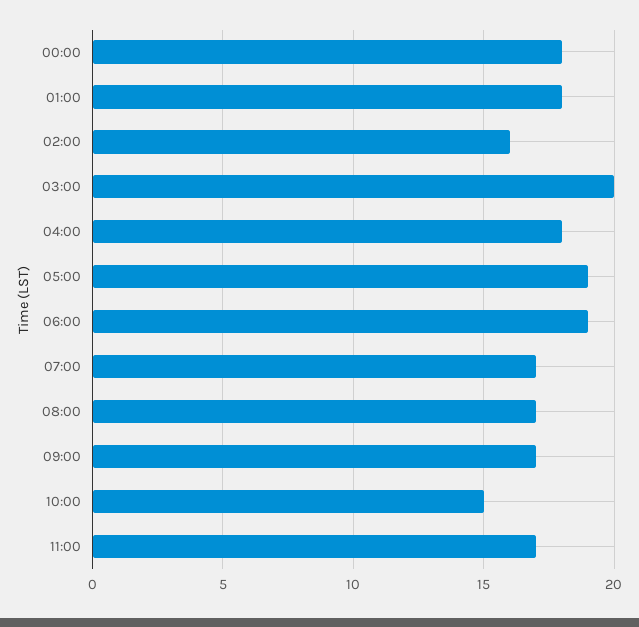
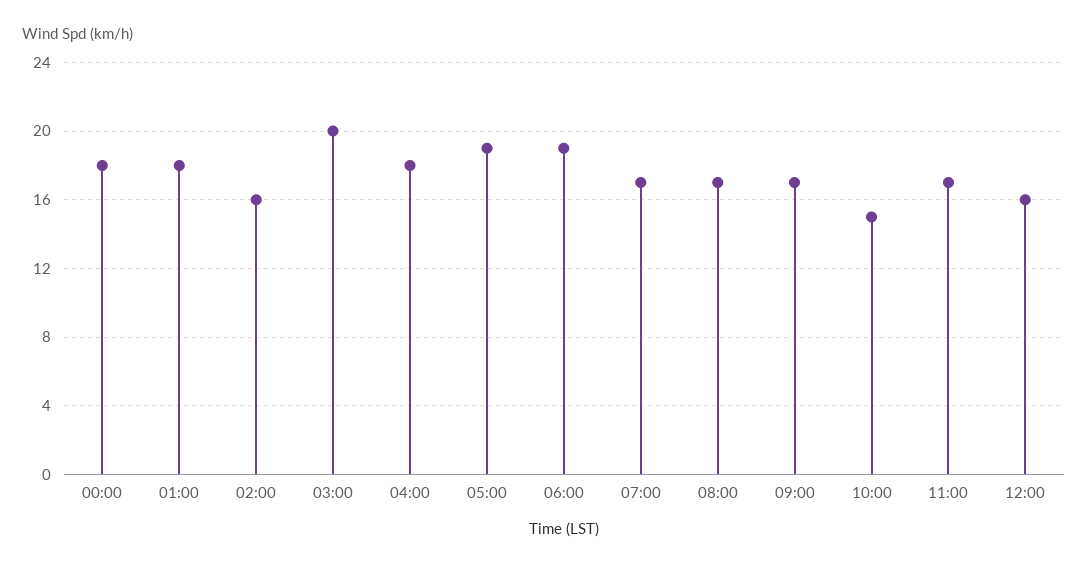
12:00: none -> 16

